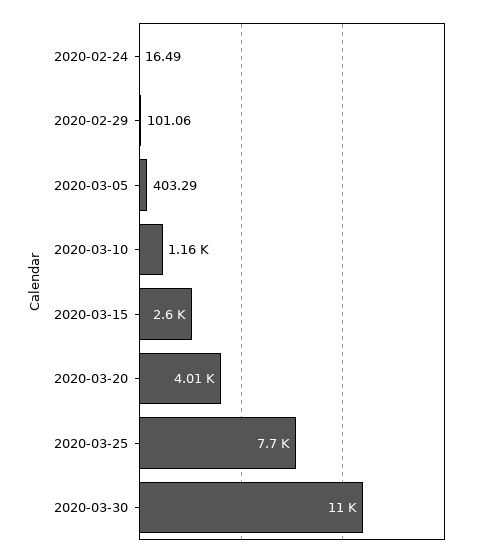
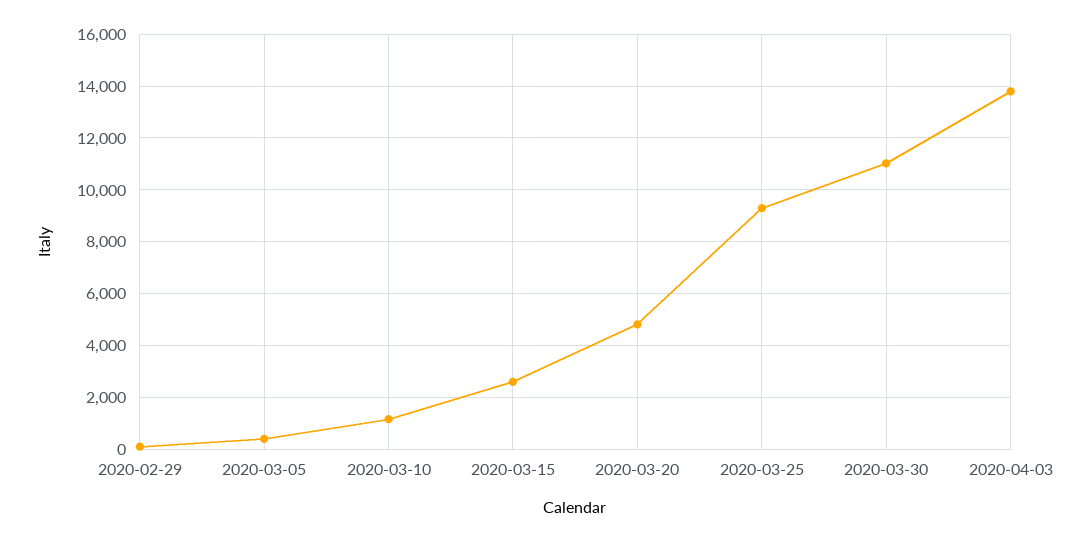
2020-02-24: 16.49 -> none
2020-03-20: 4010 -> 4750
2020-03-25: 7700 -> 9250
2020-04-03: none -> 13750

